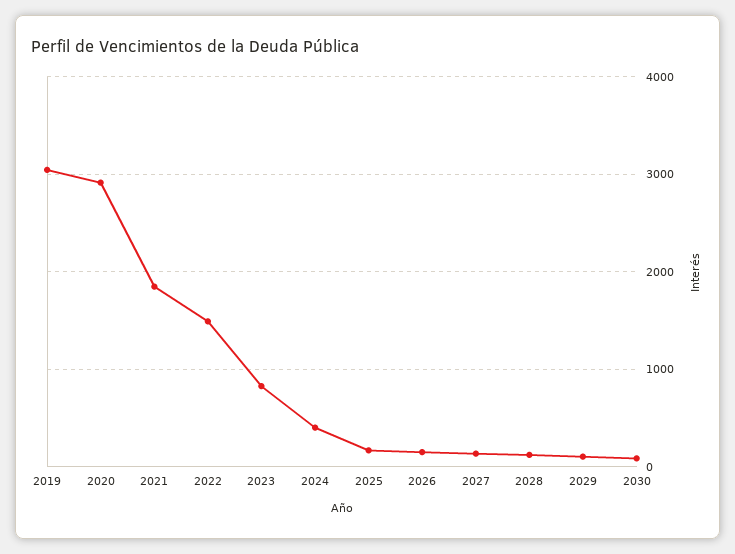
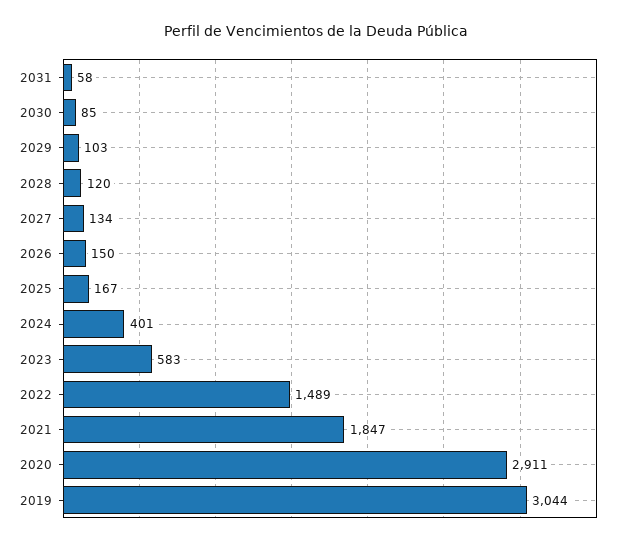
2023: 800 -> 583
2031: none -> 58

